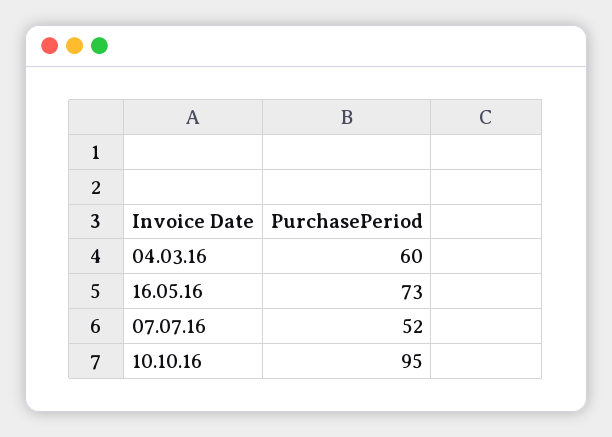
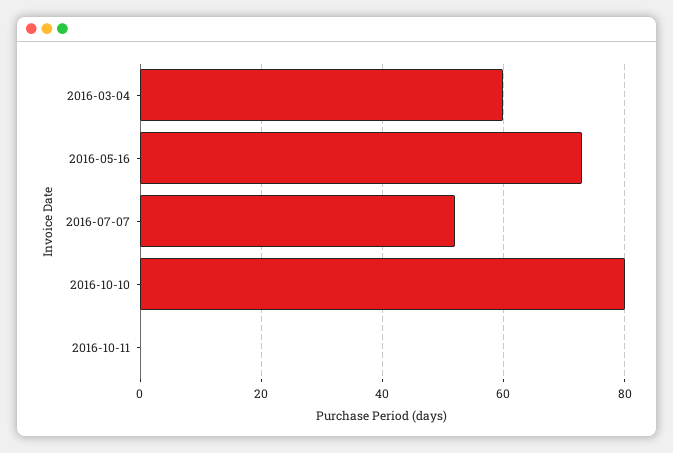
10.10.16: 95 -> 80
2016-10-11: none -> 0

